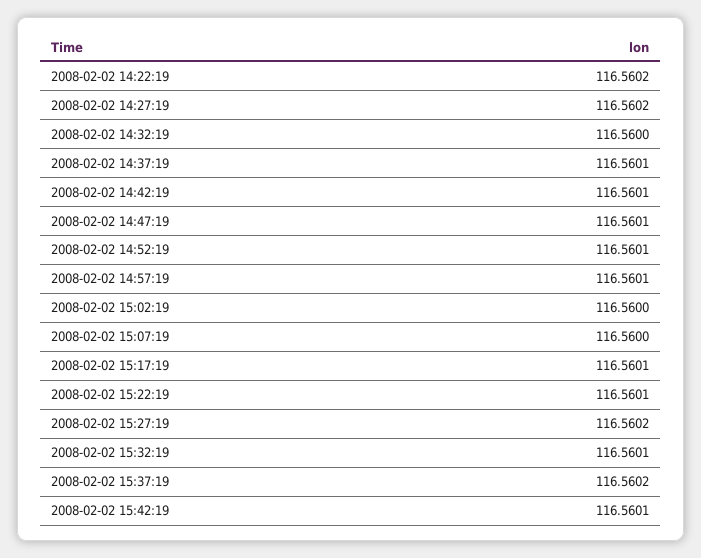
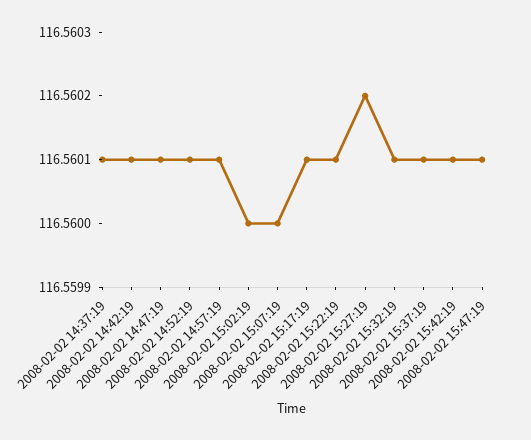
2008-02-02 14:22:19: 116.5602 -> none
2008-02-02 14:27:19: 116.5602 -> none
2008-02-02 14:32:19: 116.56 -> none
2008-02-02 15:37:19: 116.5602 -> 116.5601
2008-02-02 15:47:19: none -> 116.5601

